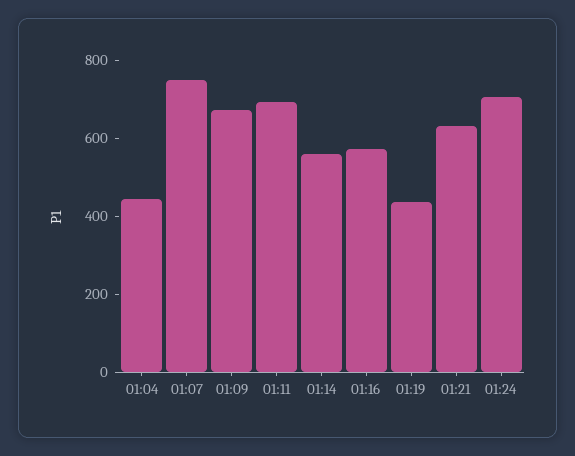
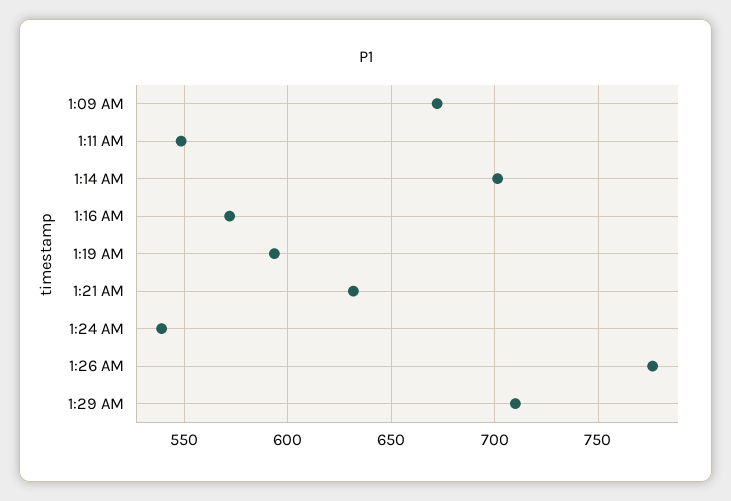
01:04: 450 -> none
01:07: 750 -> none
01:11: 700 -> 550
01:14: 550 -> 700
01:19: 450 -> 595
01:24: 700 -> 540
1:26 AM: none -> 775
1:29 AM: none -> 710

